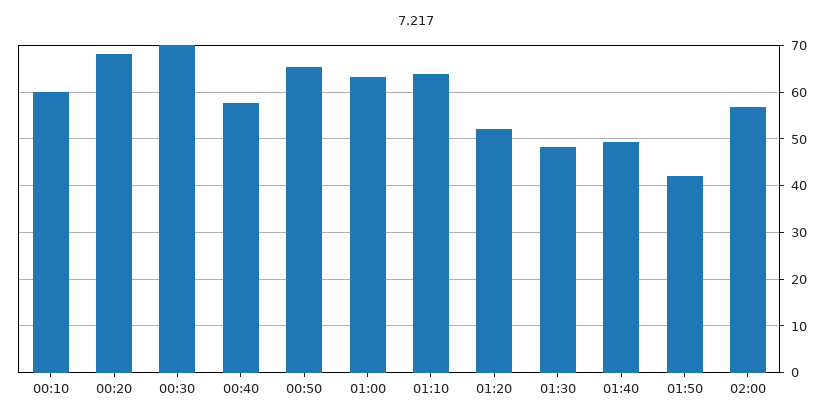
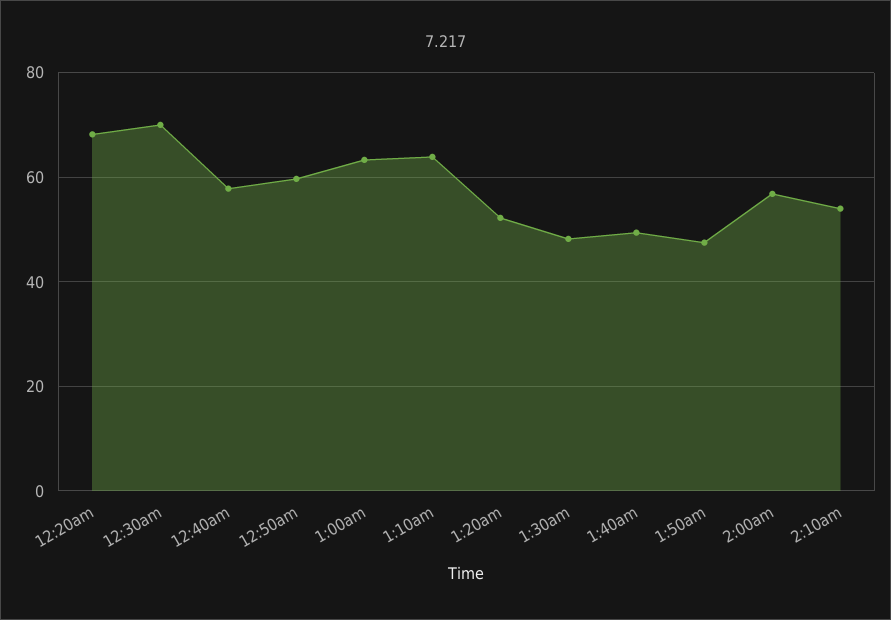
00:10: 60 -> none
00:50: 66 -> 60
01:50: 42 -> 48
2:10am: none -> 54

